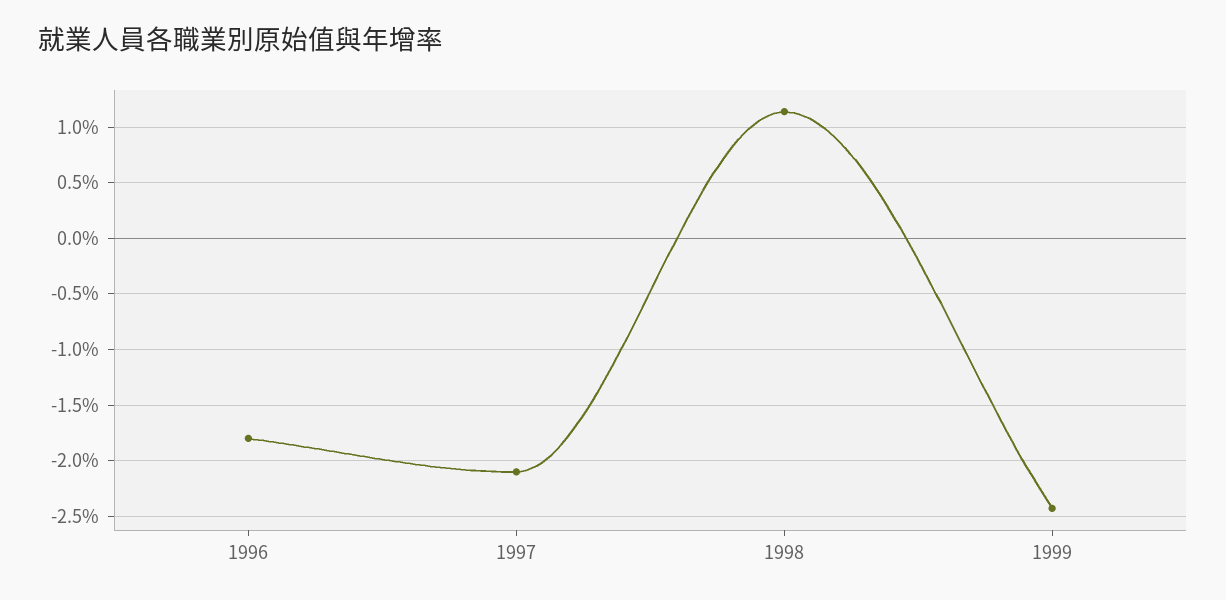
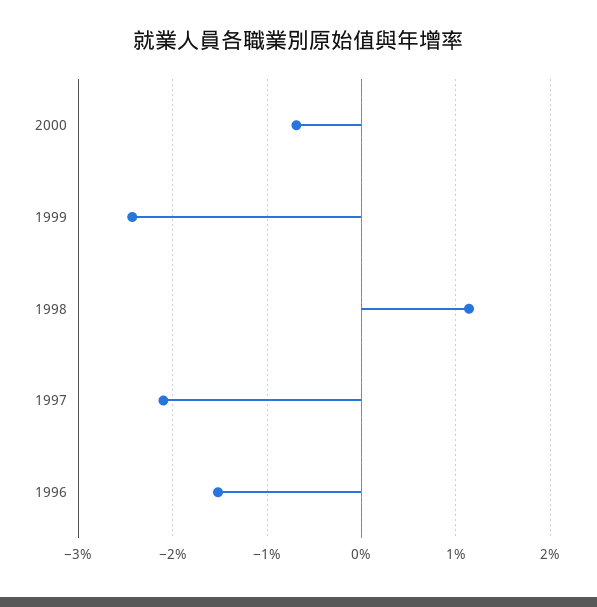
1996: -1.8 -> -1.5
2000: none -> -0.7

